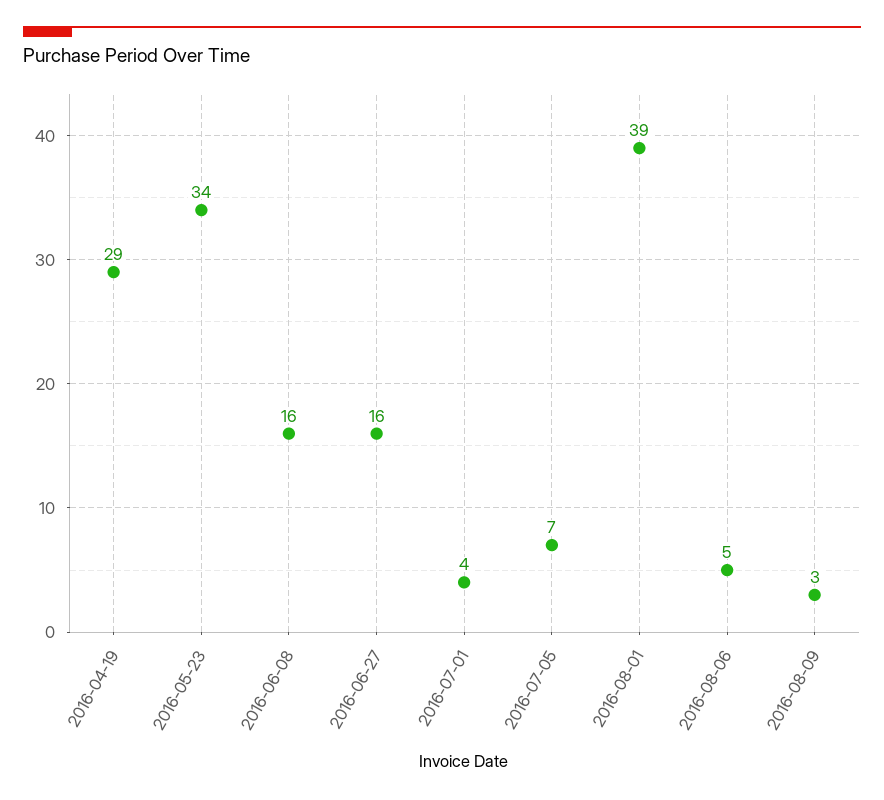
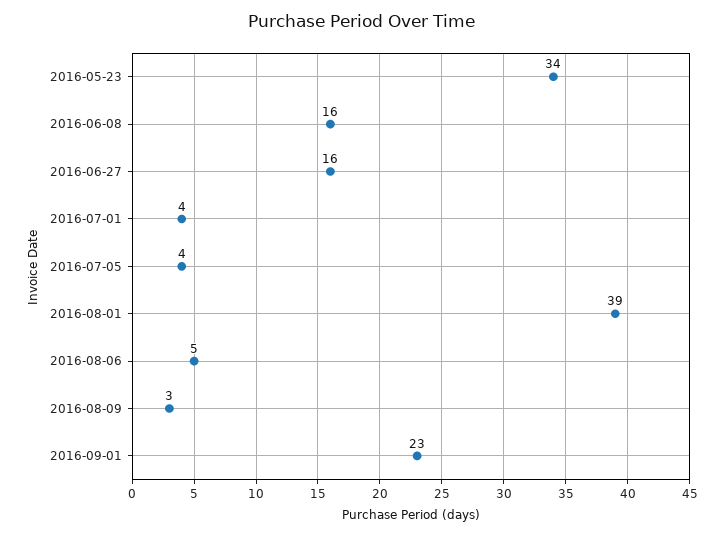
2016-04-19: 29 -> none
2016-07-05: 7 -> 4
2016-09-01: none -> 23

